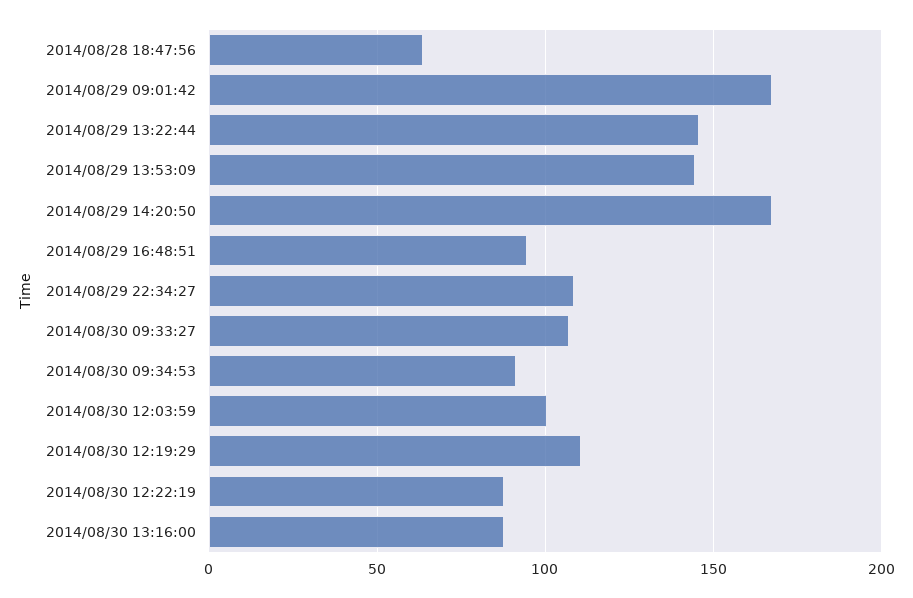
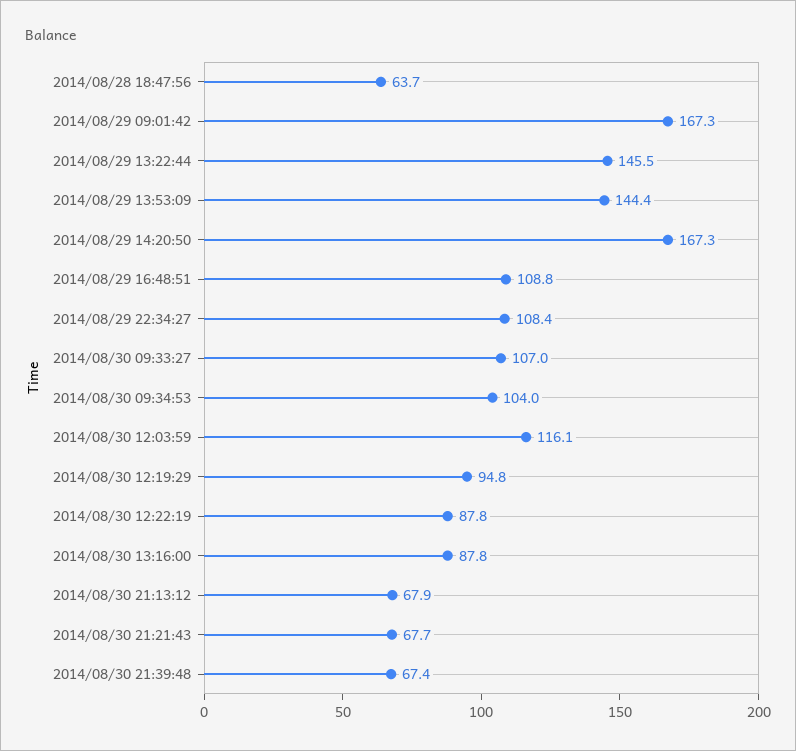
2014/08/29 16:48:51: 95 -> 108.8
2014/08/30 09:34:53: 90 -> 104
2014/08/30 12:03:59: 100 -> 116.1
2014/08/30 12:19:29: 110 -> 94.8
2014/08/30 21:13:12: none -> 67.9
2014/08/30 21:21:43: none -> 67.7
2014/08/30 21:39:48: none -> 67.4

